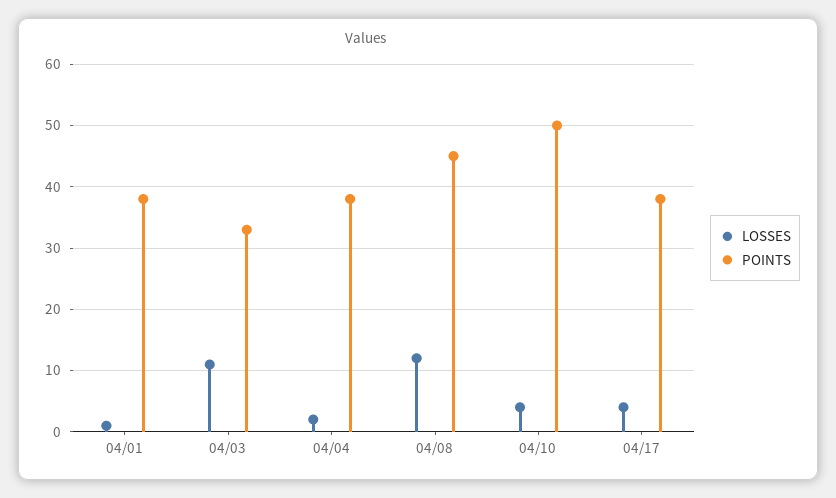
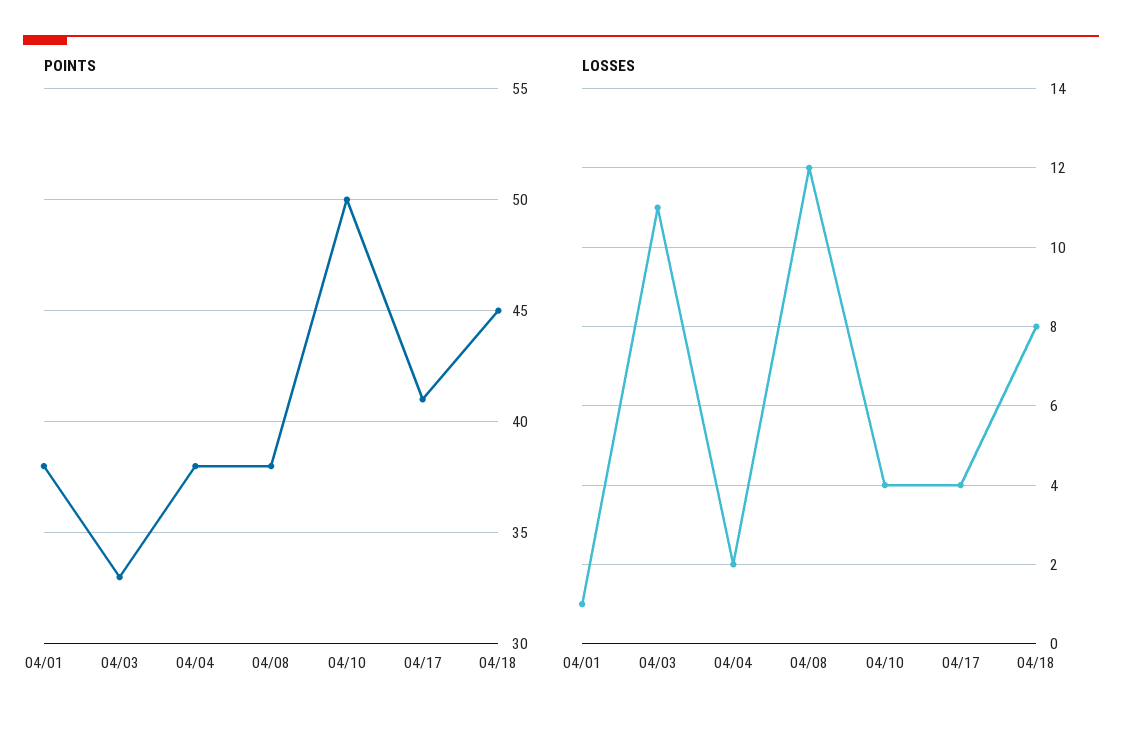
POINTS, 04/08: 45 -> 38
POINTS, 04/17: 38 -> 41
POINTS, 04/18: none -> 45
LOSSES, 04/18: none -> 8

